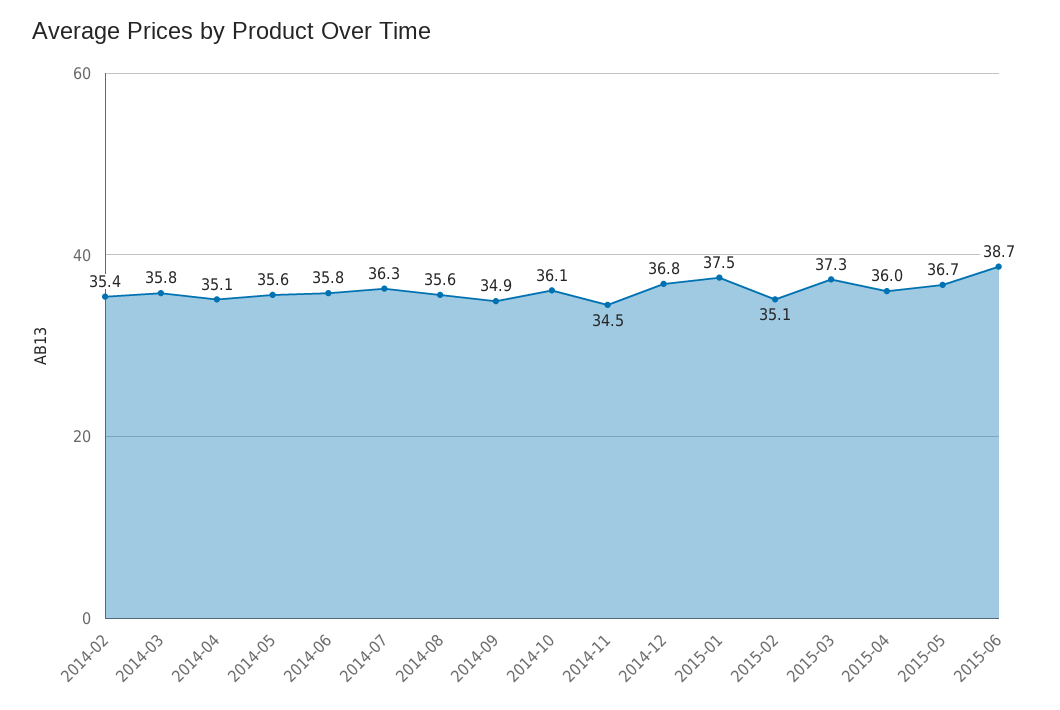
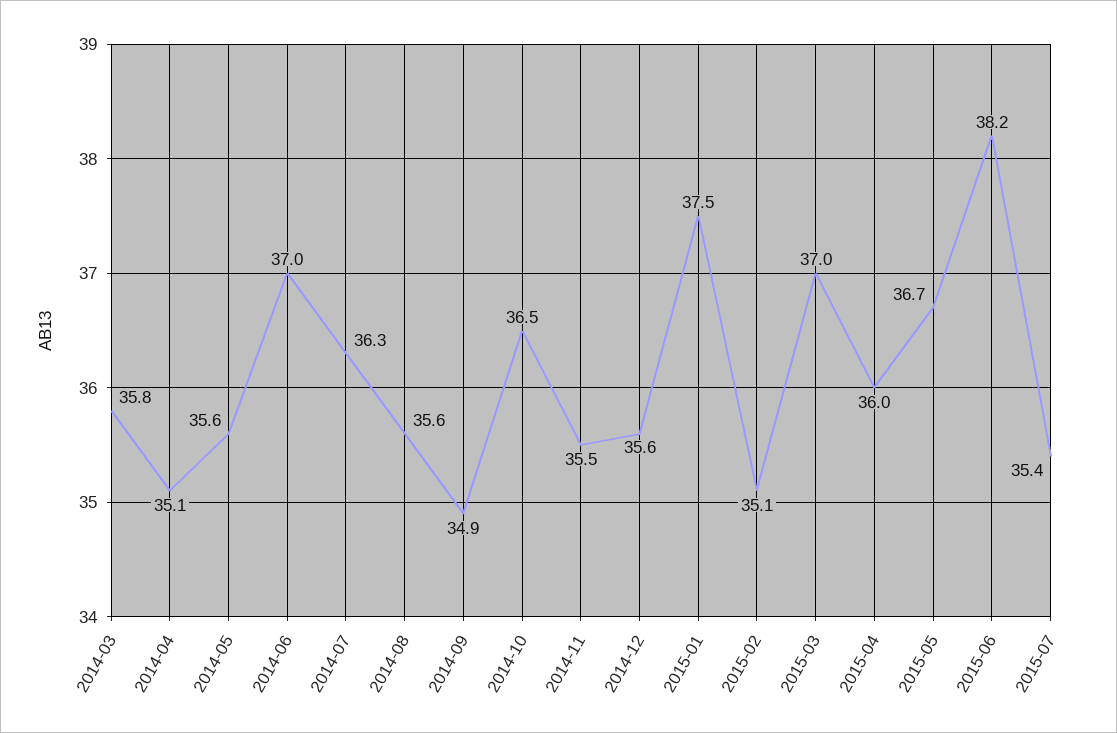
2014-02: 35.4 -> none
2014-06: 35.8 -> 37
2014-10: 36.1 -> 36.5
2014-11: 34.5 -> 35.5
2014-12: 36.8 -> 35.6
2015-03: 37.3 -> 37
2015-06: 38.7 -> 38.2
2015-07: none -> 35.4

